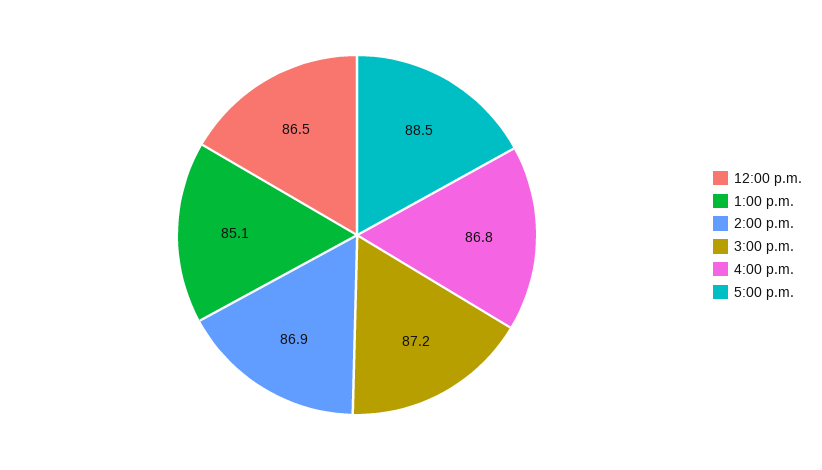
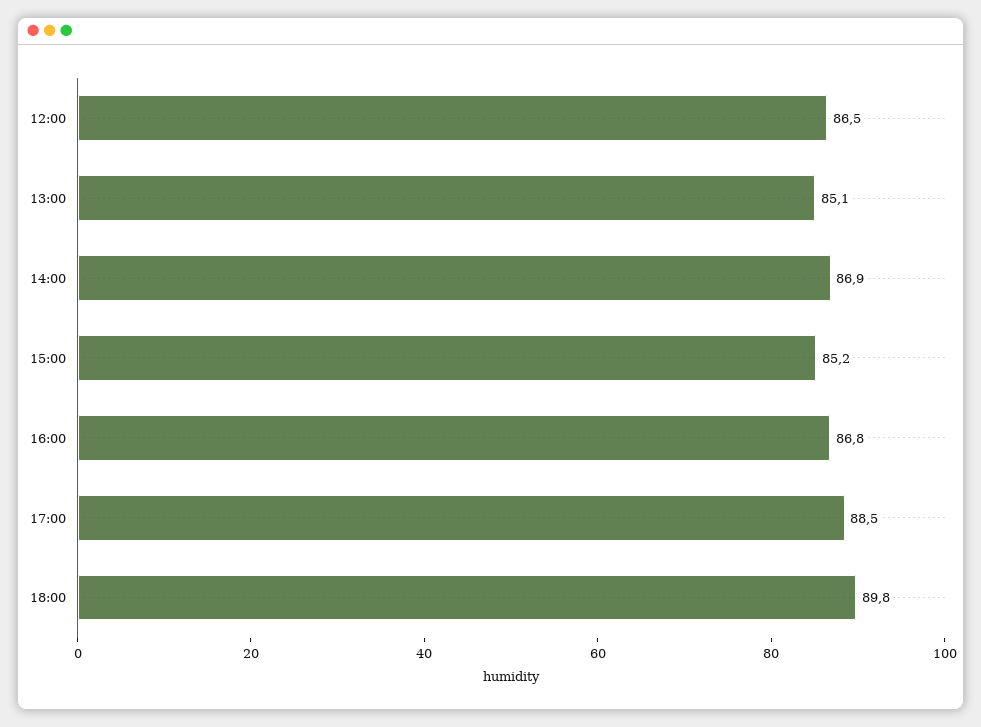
3:00 p.m.: 87.2 -> 85.2
18:00: none -> 89.8

